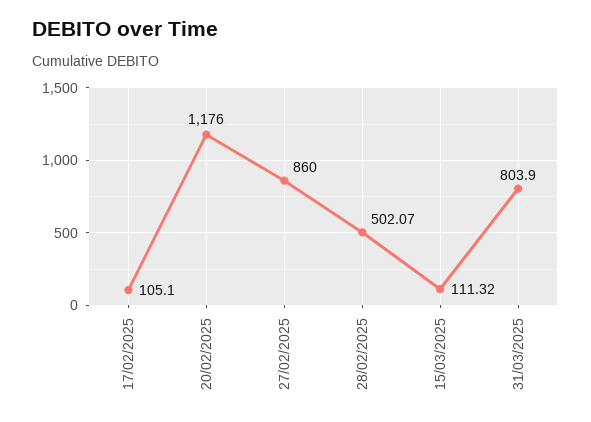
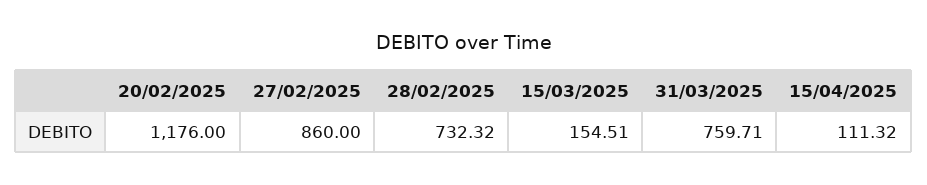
17/02/2025: 105.1 -> none
28/02/2025: 502.07 -> 732.32
15/03/2025: 111.32 -> 154.51
31/03/2025: 803.9 -> 759.71
15/04/2025: none -> 111.32

